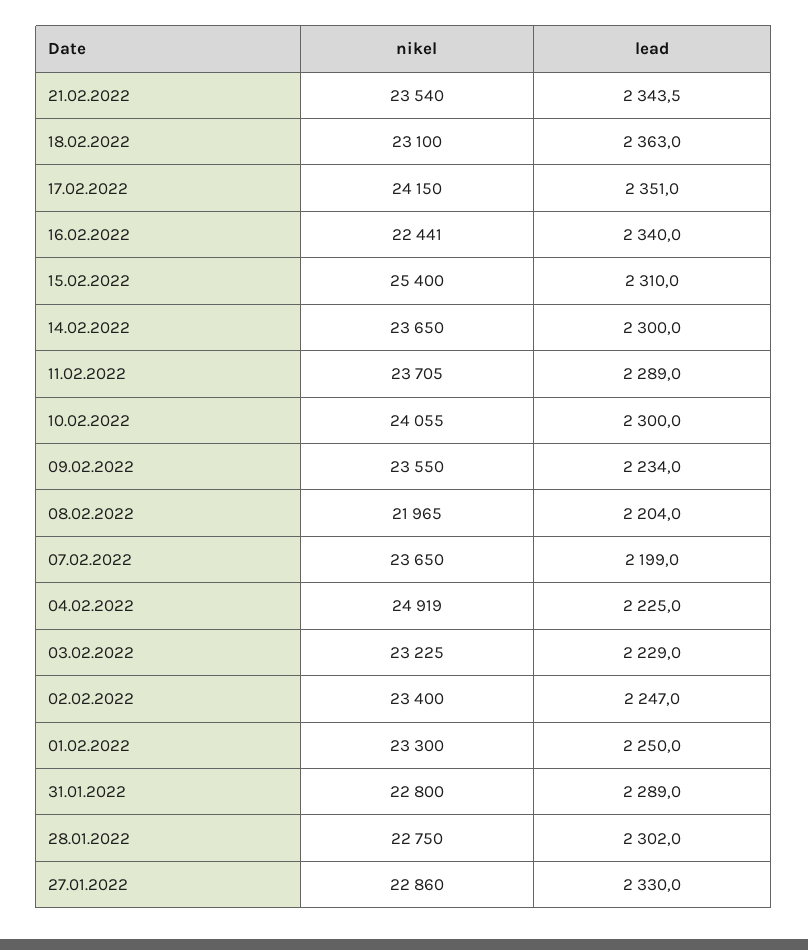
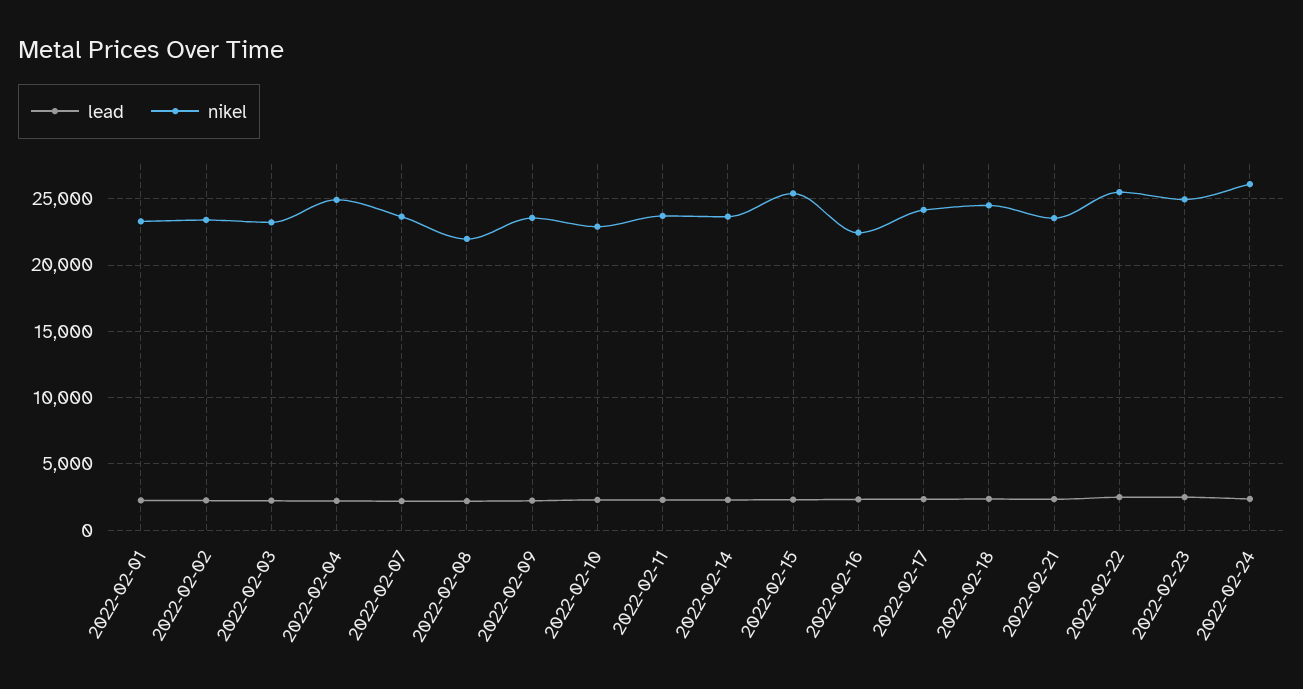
nikel, 18.02.2022: 23100 -> 24500
nikel, 10.02.2022: 24055 -> 23000
nikel, 31.01.2022: 22800 -> none
lead, 31.01.2022: 2289 -> none
nikel, 28.01.2022: 22750 -> none
lead, 28.01.2022: 2302 -> none
nikel, 27.01.2022: 22860 -> none
lead, 27.01.2022: 2330 -> none
lead, 2022-02-22: none -> 2500
nikel, 2022-02-22: none -> 25500
lead, 2022-02-23: none -> 2500
nikel, 2022-02-23: none -> 25000
lead, 2022-02-24: none -> 2500
nikel, 2022-02-24: none -> 26000

